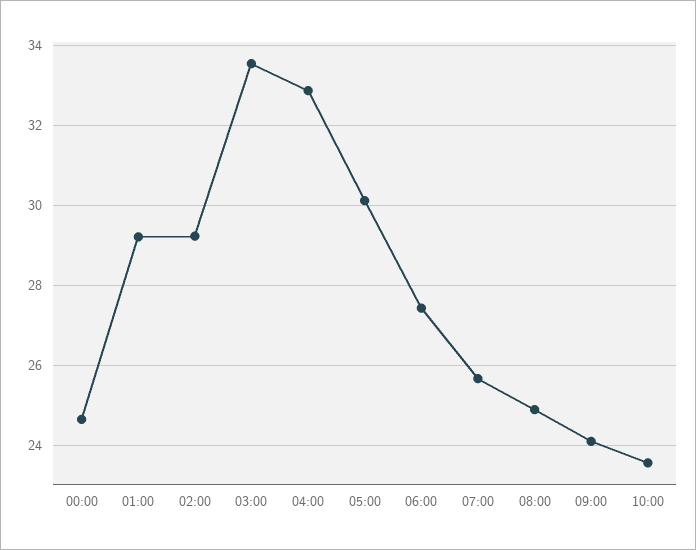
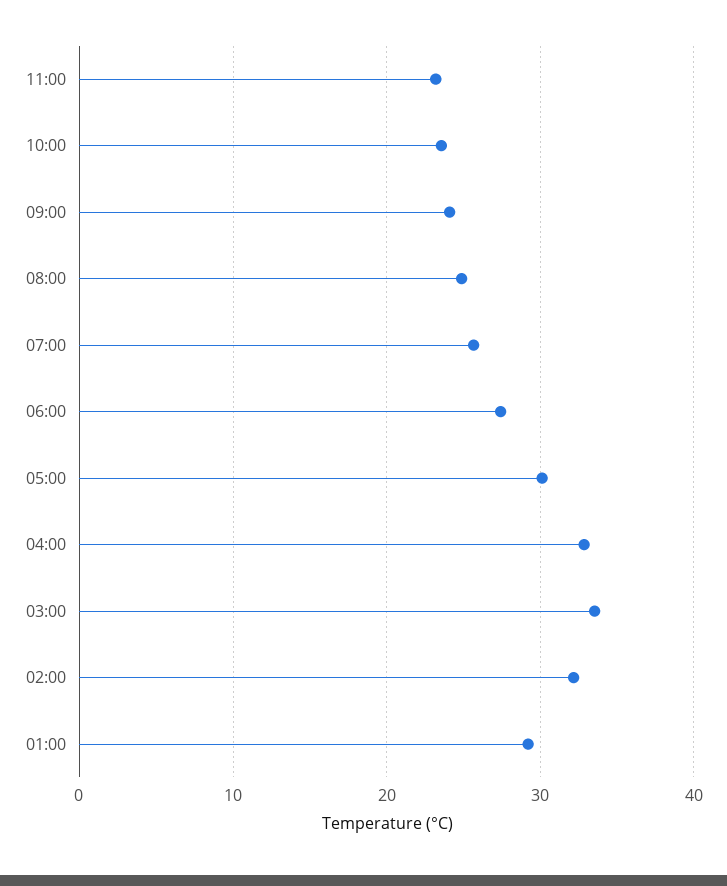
00:00: 24.6 -> none
02:00: 29.2 -> 32
11:00: none -> 23

